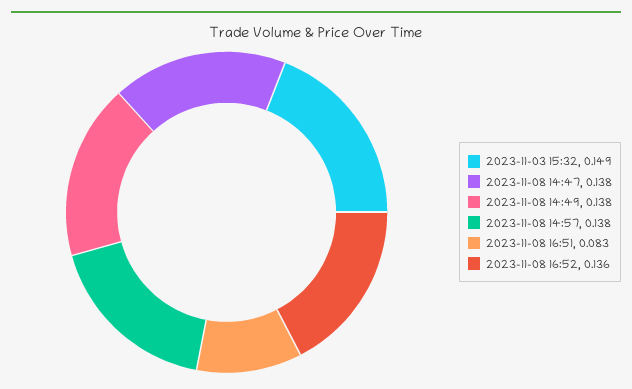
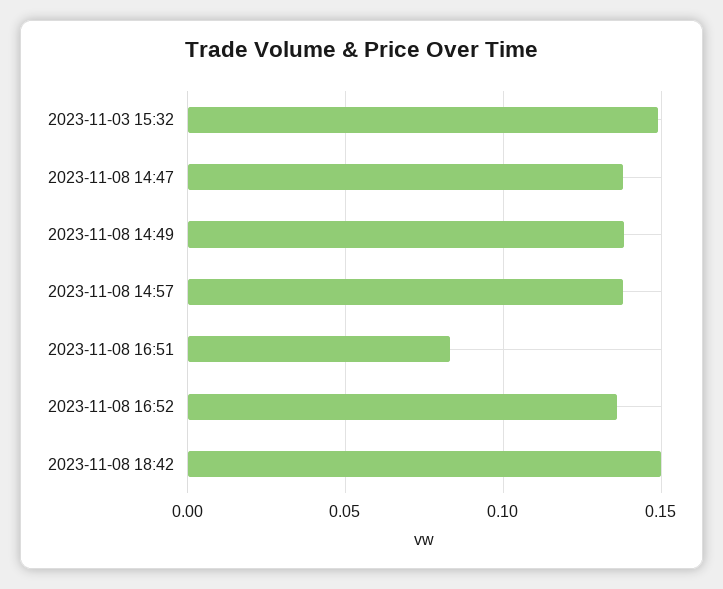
2023-11-08 18:42: none -> 0.15

